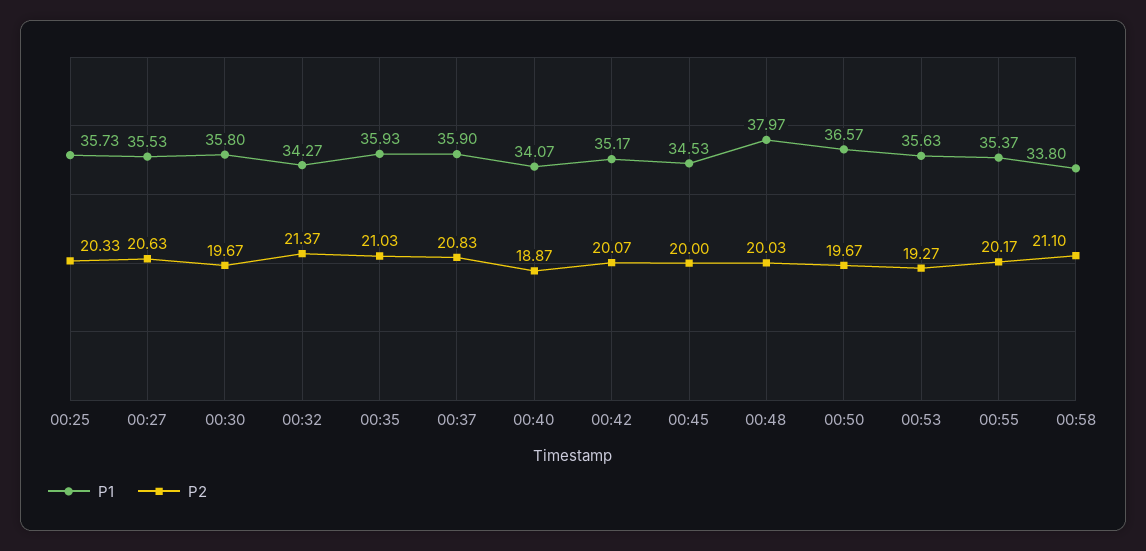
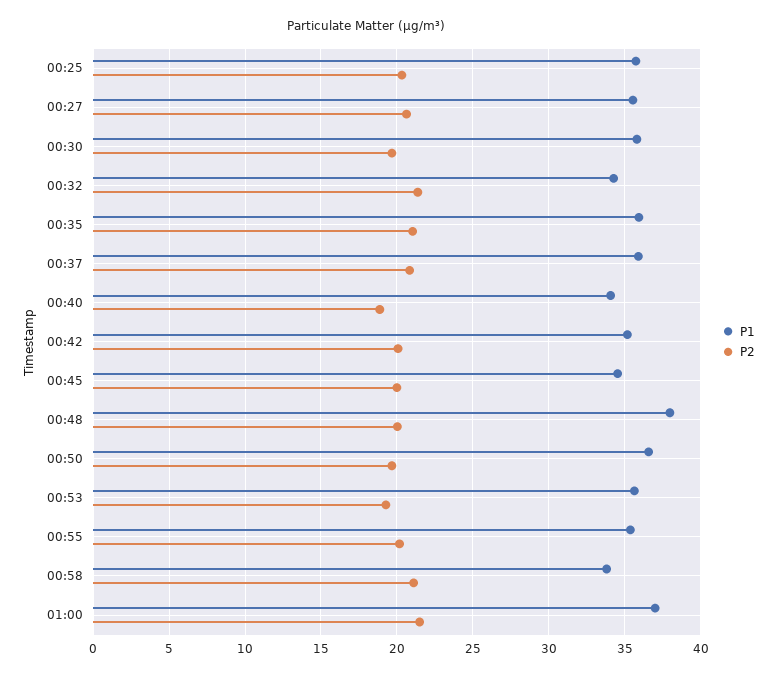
P1, 01:00: none -> 37
P2, 01:00: none -> 21.5

